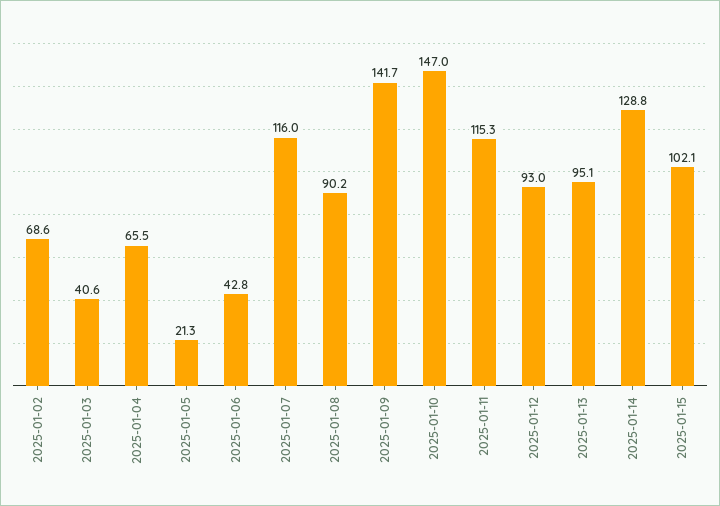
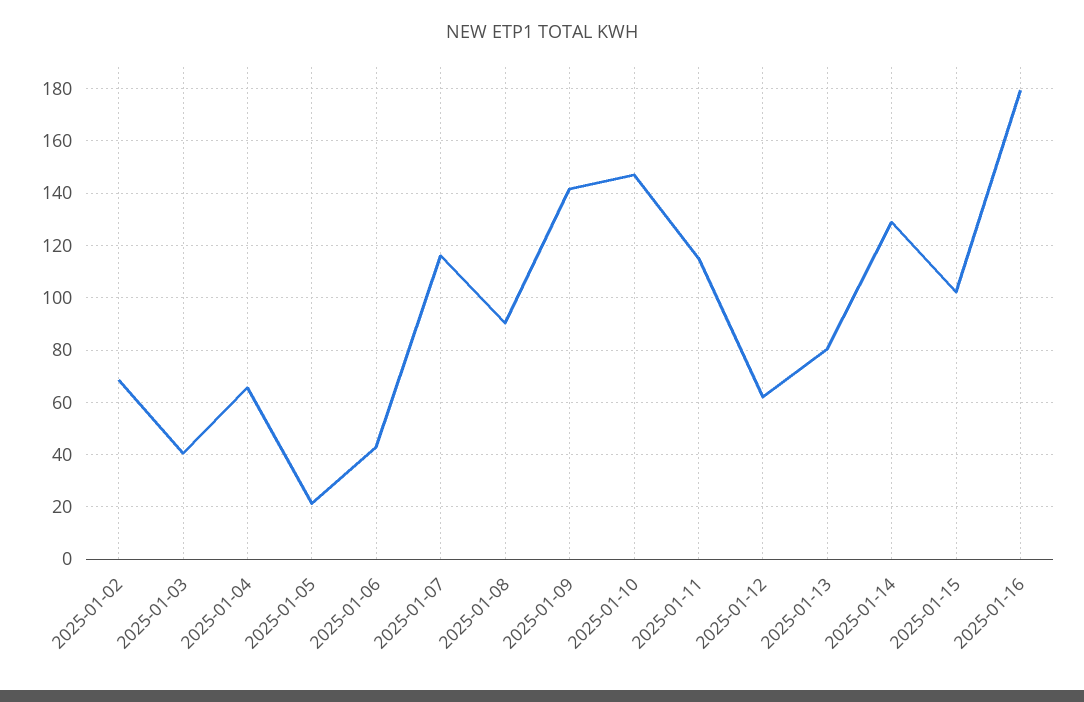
2025-01-12: 93 -> 62.5
2025-01-13: 95.1 -> 80
2025-01-16: none -> 180

